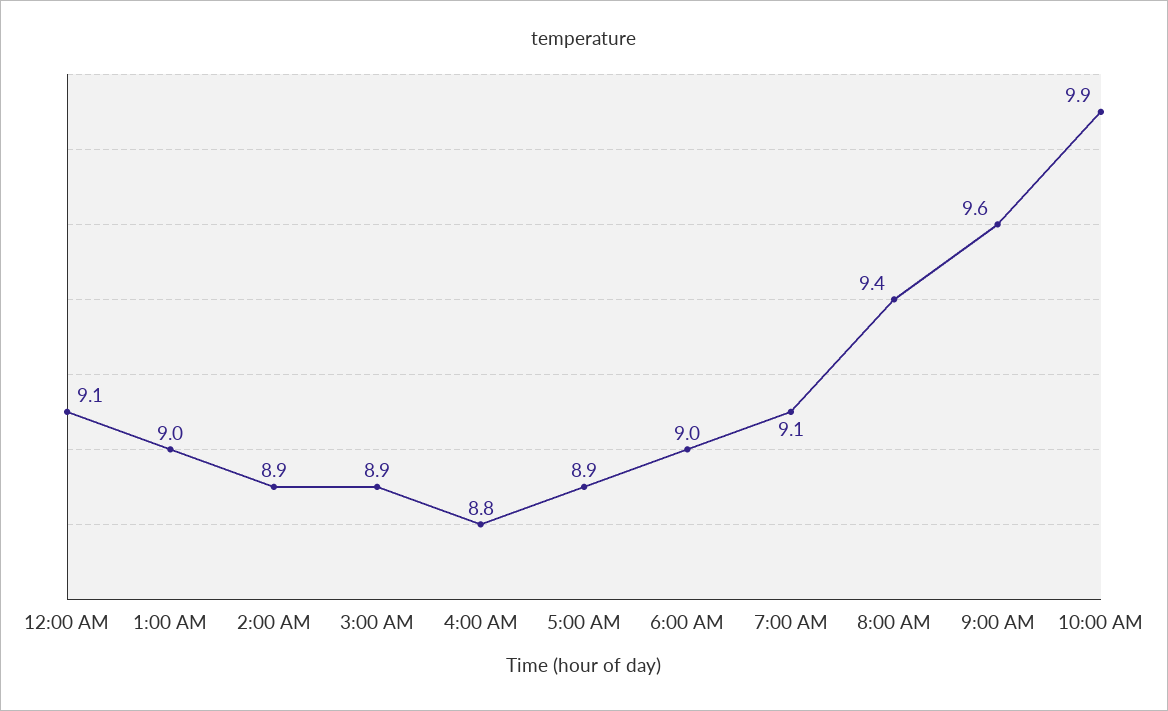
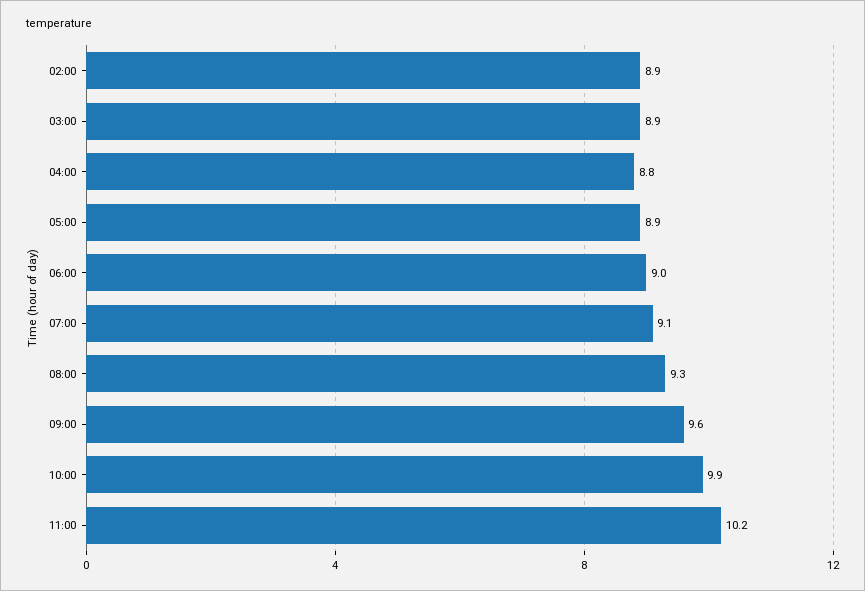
12:00 AM: 9.1 -> none
1:00 AM: 9 -> none
8:00 AM: 9.4 -> 9.3
11:00: none -> 10.2

